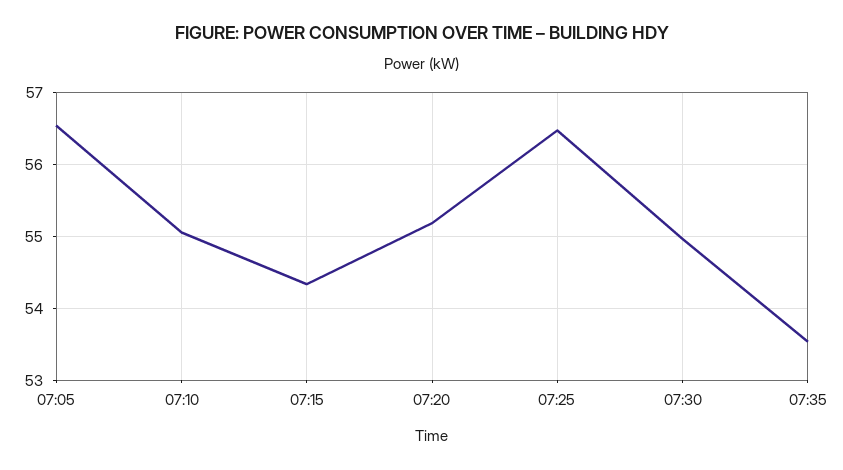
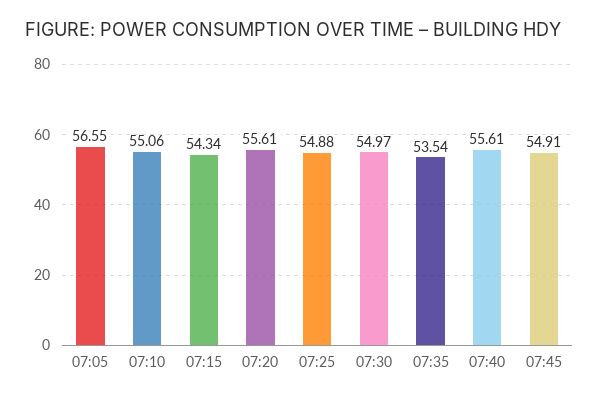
07:20: 55.2 -> 55.61
07:25: 56.5 -> 54.88
07:40: none -> 55.61
07:45: none -> 54.91

